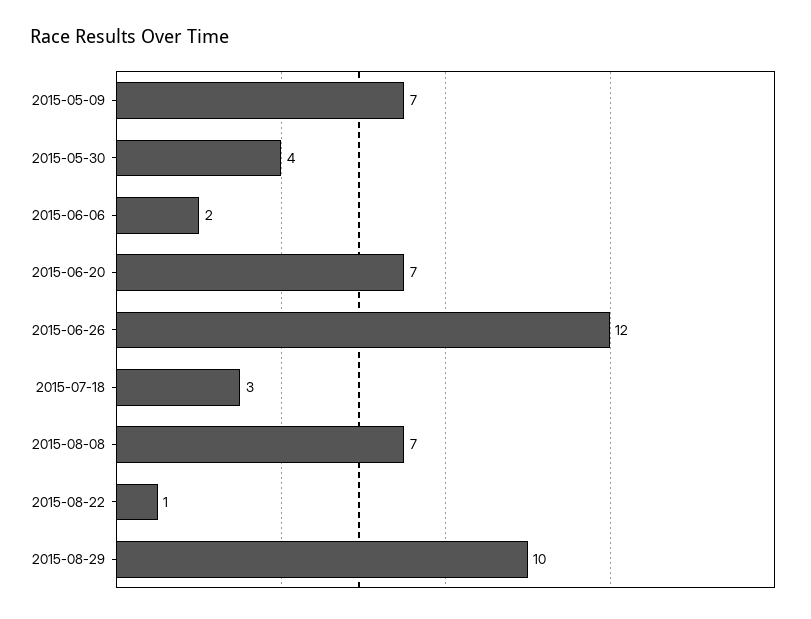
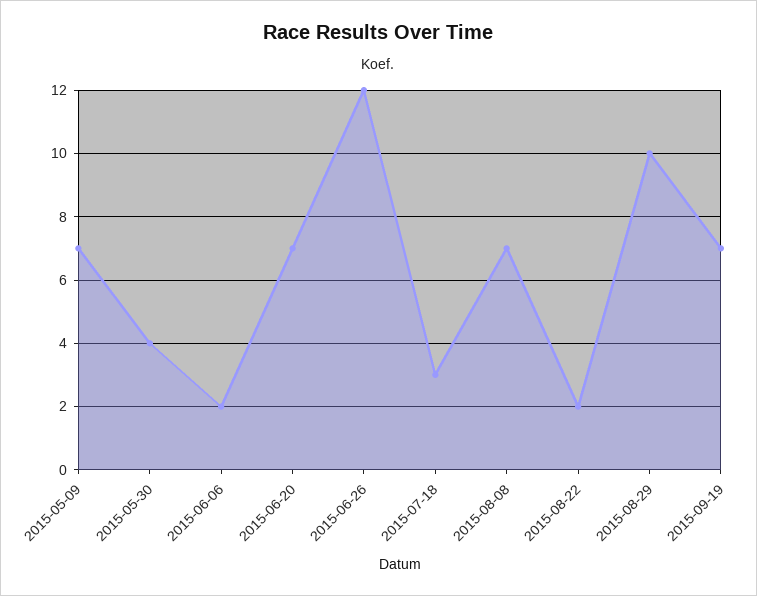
2015-08-22: 1 -> 2
2015-09-19: none -> 7

